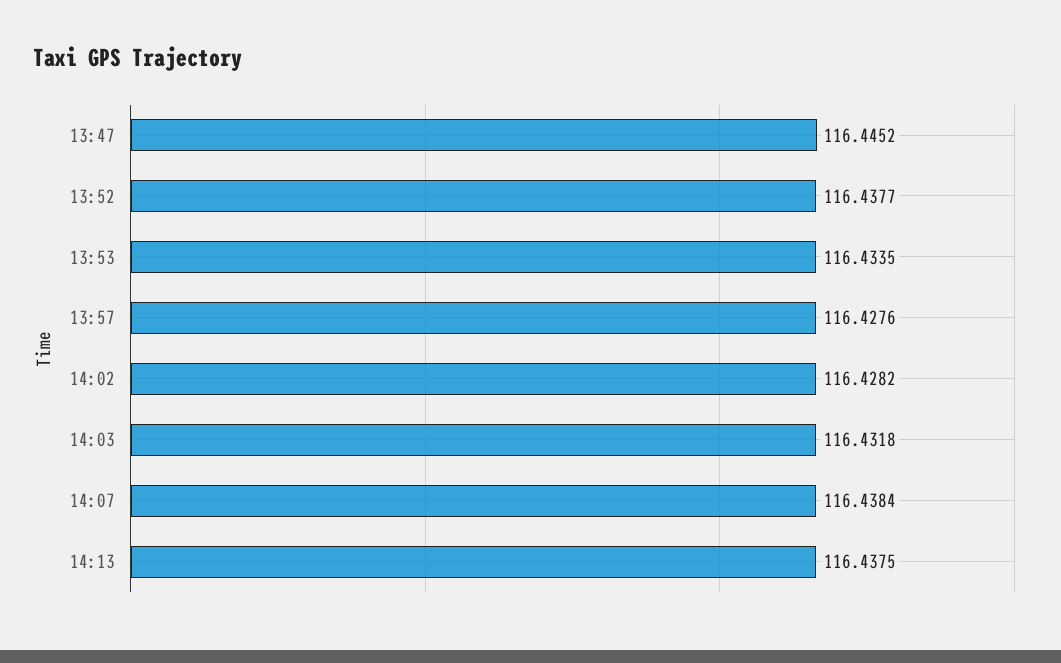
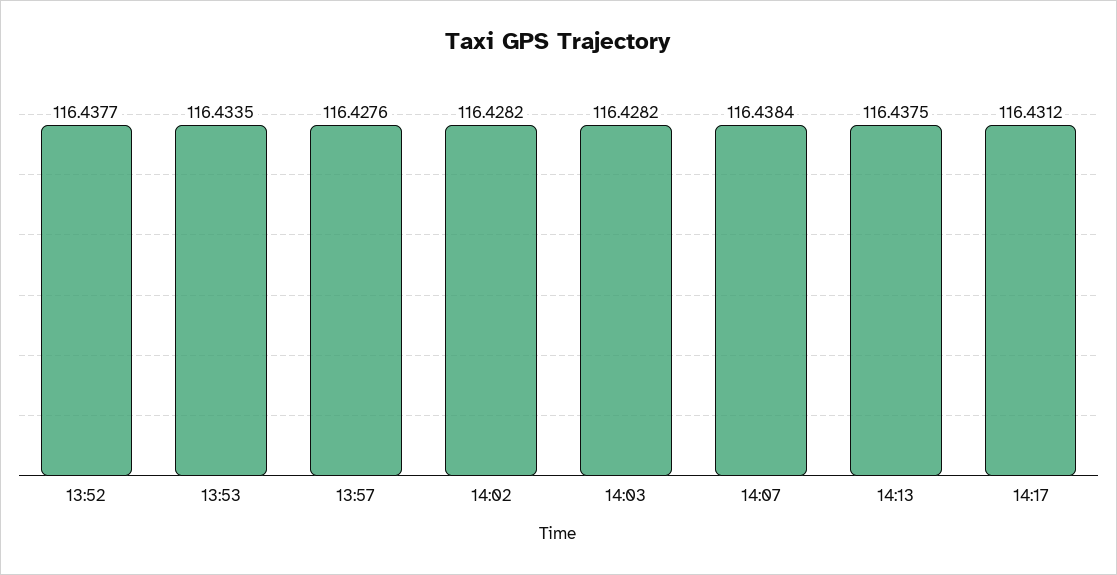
13:47: 116.4452 -> none
14:03: 116.4318 -> 116.4282
14:17: none -> 116.4312

